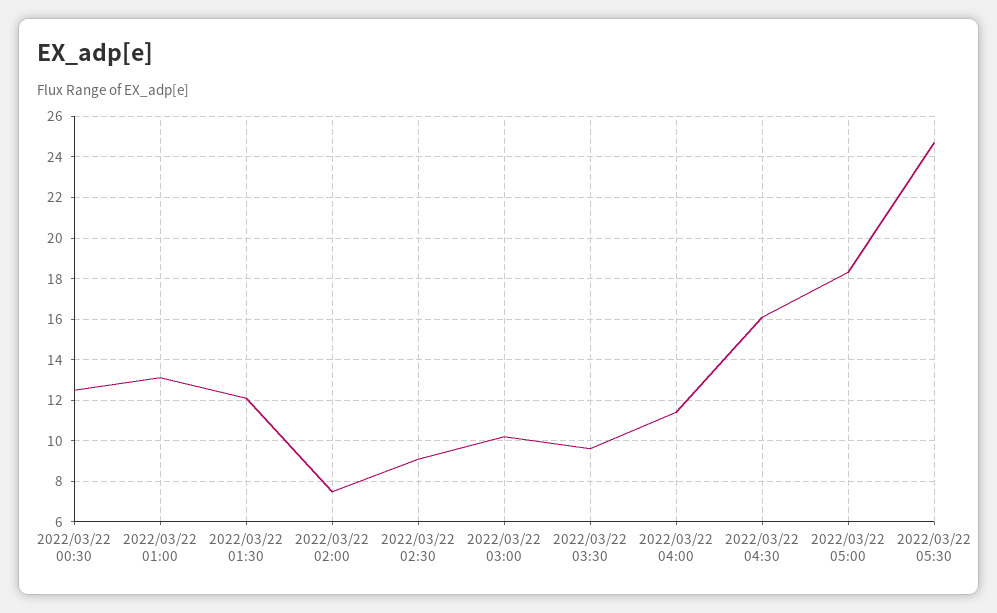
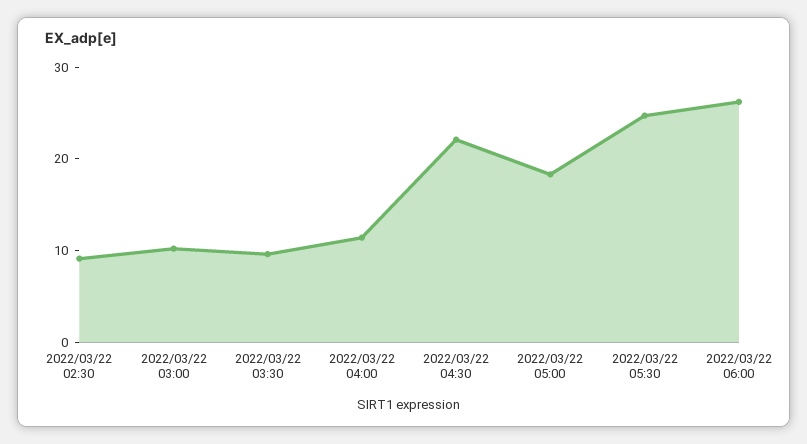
2022/03/22 00:30: 12.5 -> none
2022/03/22 01:00: 13 -> none
2022/03/22 01:30: 12 -> none
2022/03/22 02:00: 7.5 -> none
2022/03/22 04:30: 16 -> 22
2022/03/22 06:00: none -> 26

